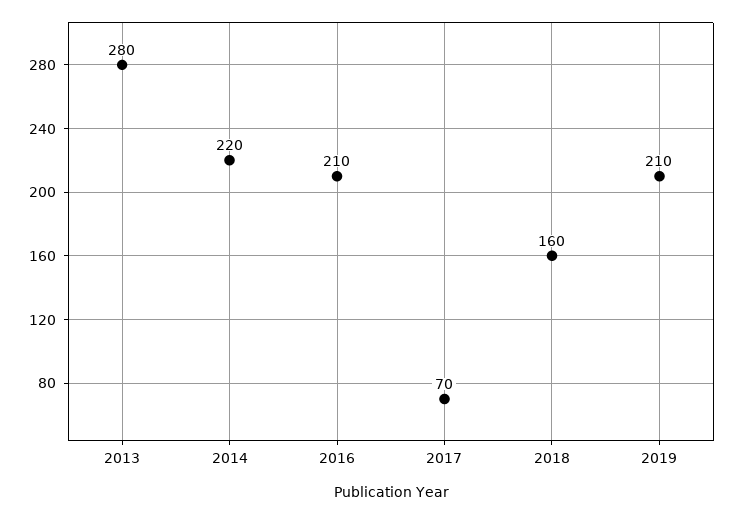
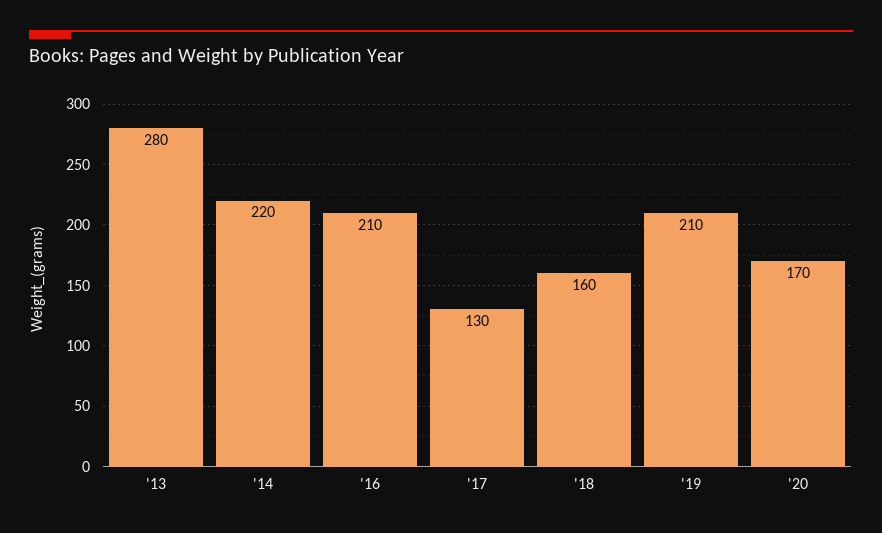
2017: 70 -> 130
'20: none -> 170

